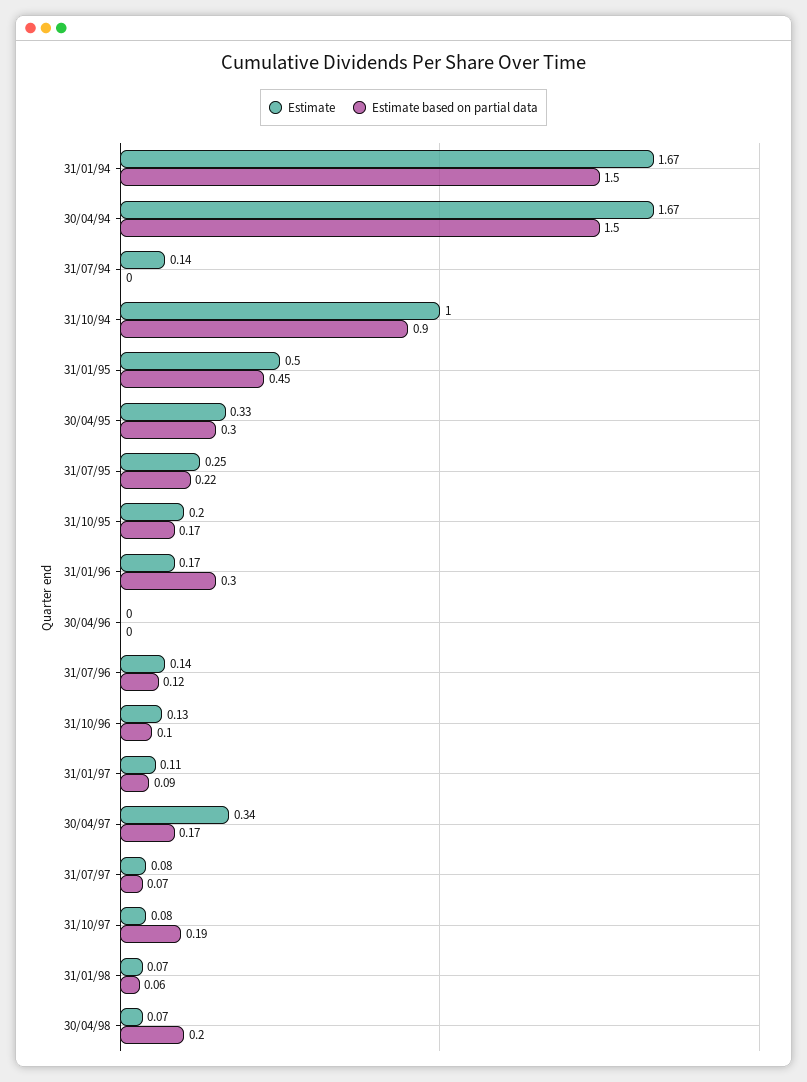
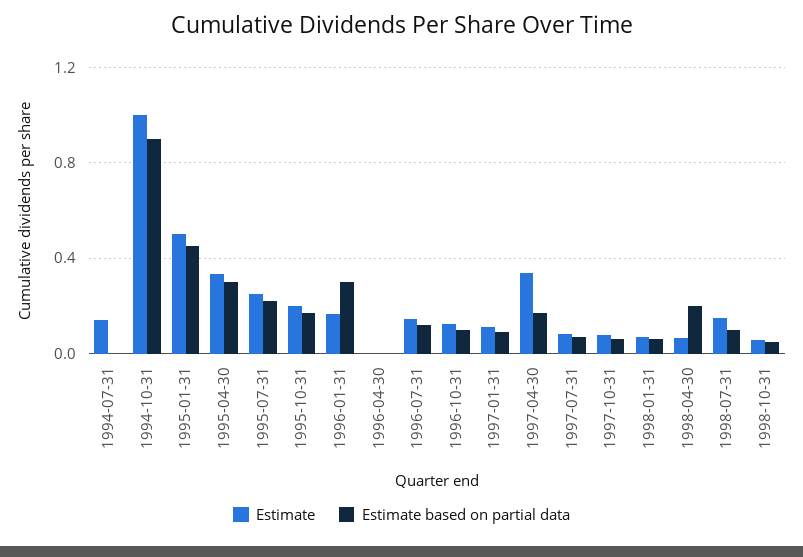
Estimate, 31/01/94: 1.67 -> none
Estimate based on partial data, 31/01/94: 1.5 -> none
Estimate, 30/04/94: 1.67 -> none
Estimate based on partial data, 30/04/94: 1.5 -> none
Estimate based on partial data, 31/10/97: 0.19 -> 0.05
Estimate, 1998-07-31: none -> 0.15
Estimate based on partial data, 1998-07-31: none -> 0.1
Estimate, 1998-10-31: none -> 0.05
Estimate based on partial data, 1998-10-31: none -> 0.05

